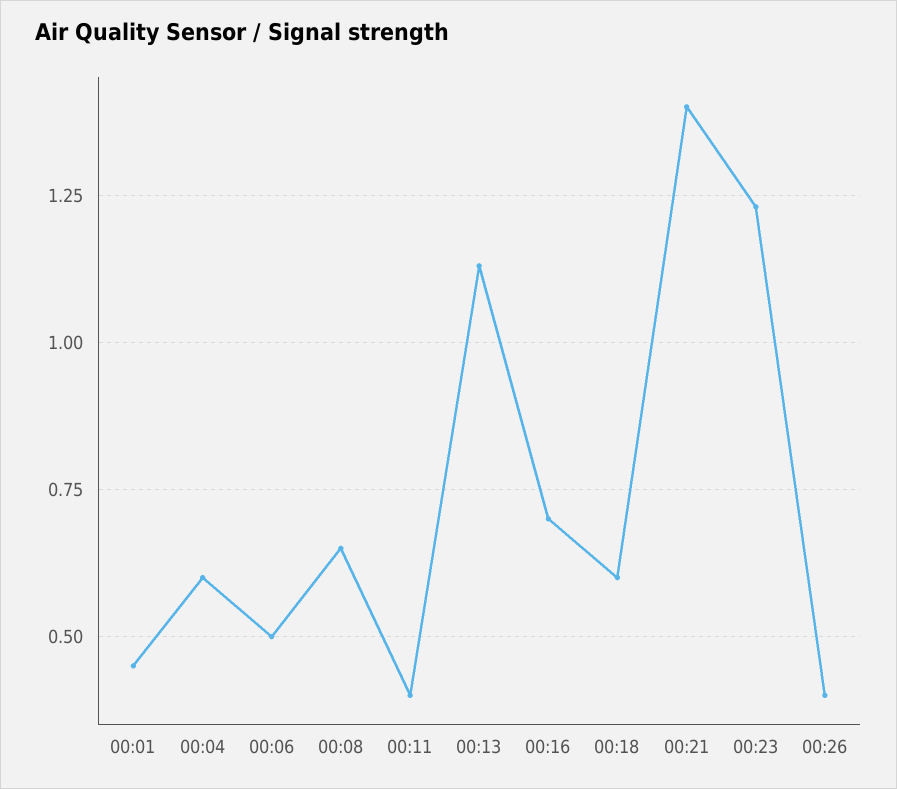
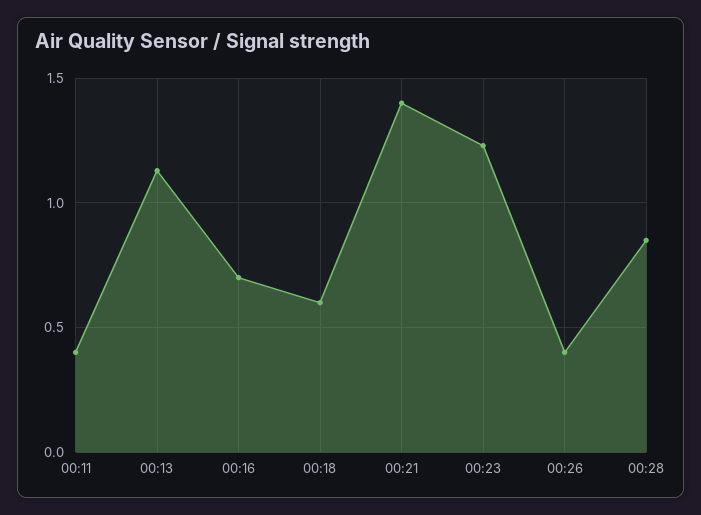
00:01: 0.45 -> none
00:04: 0.6 -> none
00:06: 0.5 -> none
00:08: 0.65 -> none
00:28: none -> 0.85

